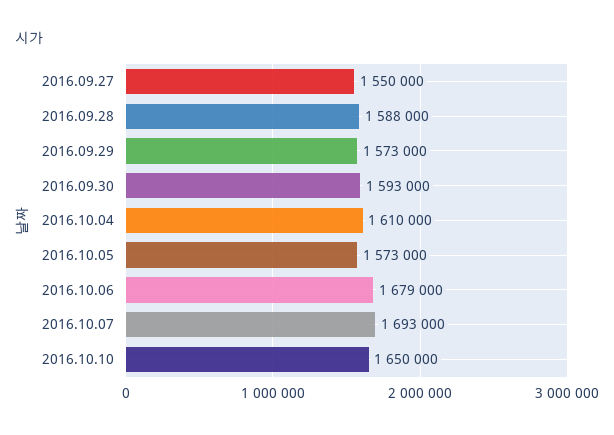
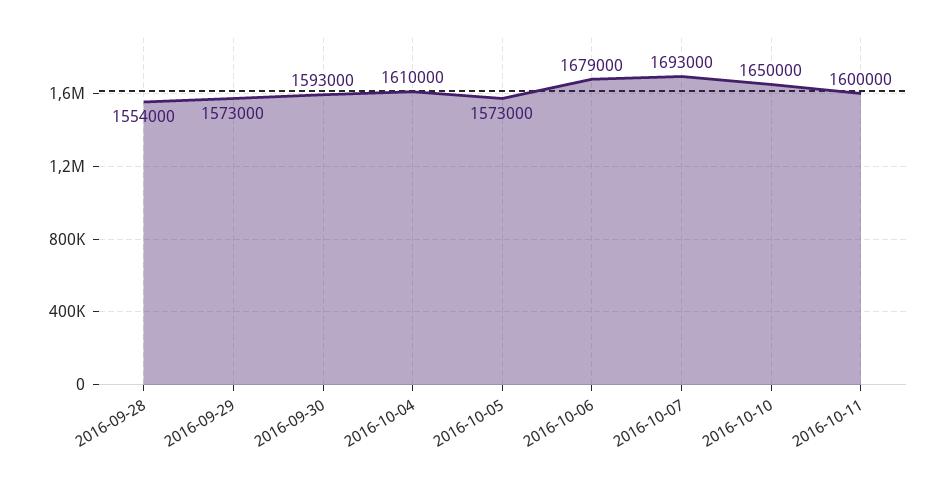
2016.09.27: 1550000 -> none
2016.09.28: 1588000 -> 1554000
2016-10-11: none -> 1600000

